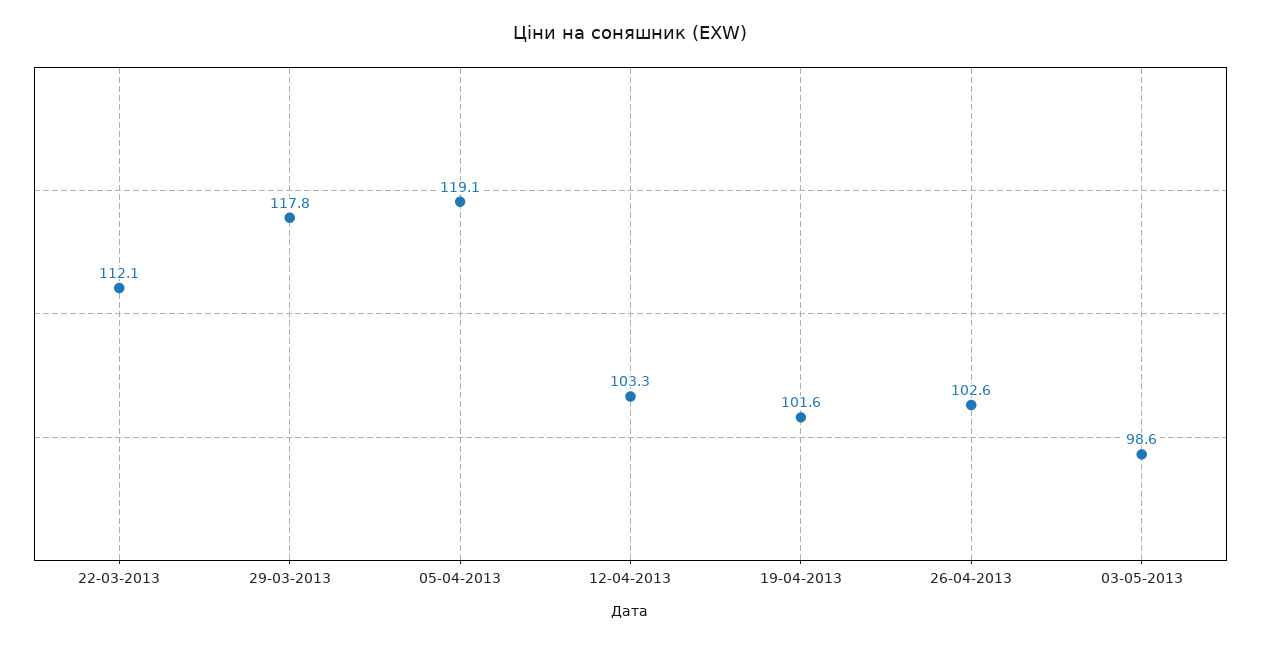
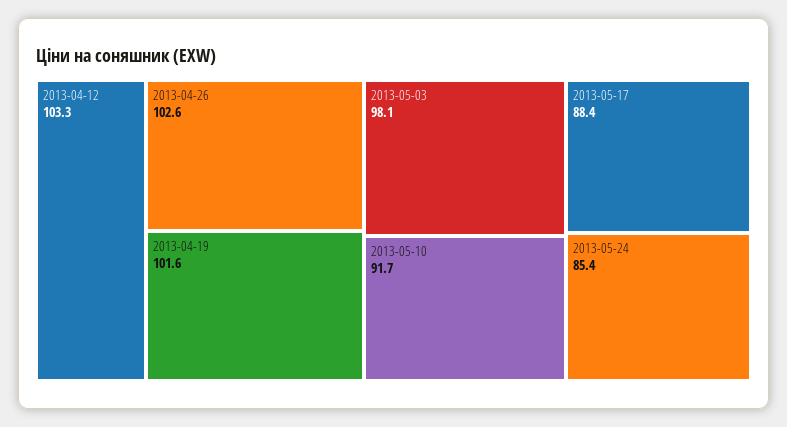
22-03-2013: 112.1 -> none
29-03-2013: 117.8 -> none
05-04-2013: 119.1 -> none
03-05-2013: 98.6 -> 98.1
2013-05-10: none -> 91.7
2013-05-17: none -> 88.4
2013-05-24: none -> 85.4

